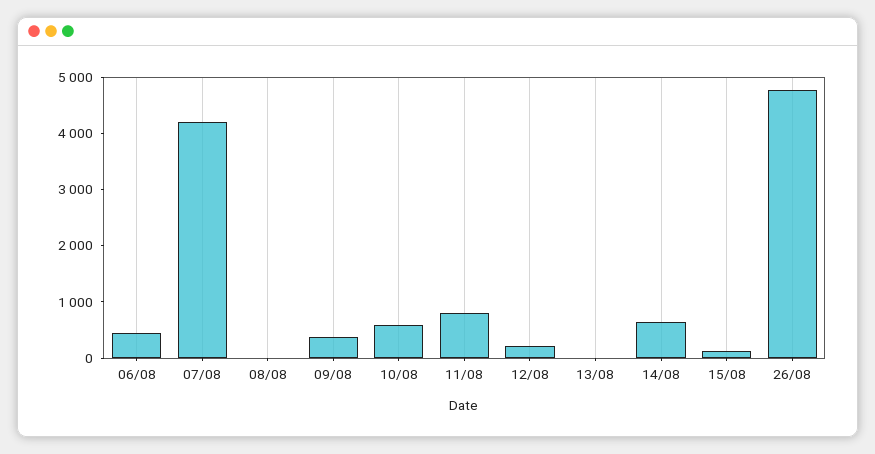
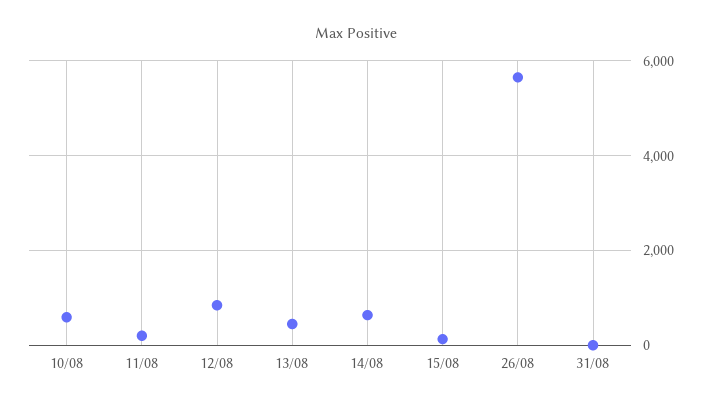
06/08: 400 -> none
07/08: 4200 -> none
08/08: 0 -> none
09/08: 400 -> none
11/08: 800 -> 200
12/08: 200 -> 800
13/08: 0 -> 400
26/08: 4800 -> 5600
31/08: none -> 0

